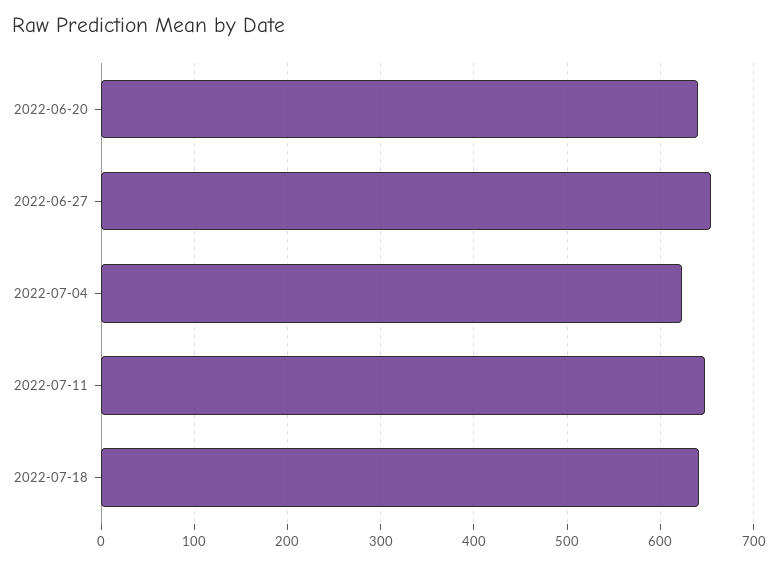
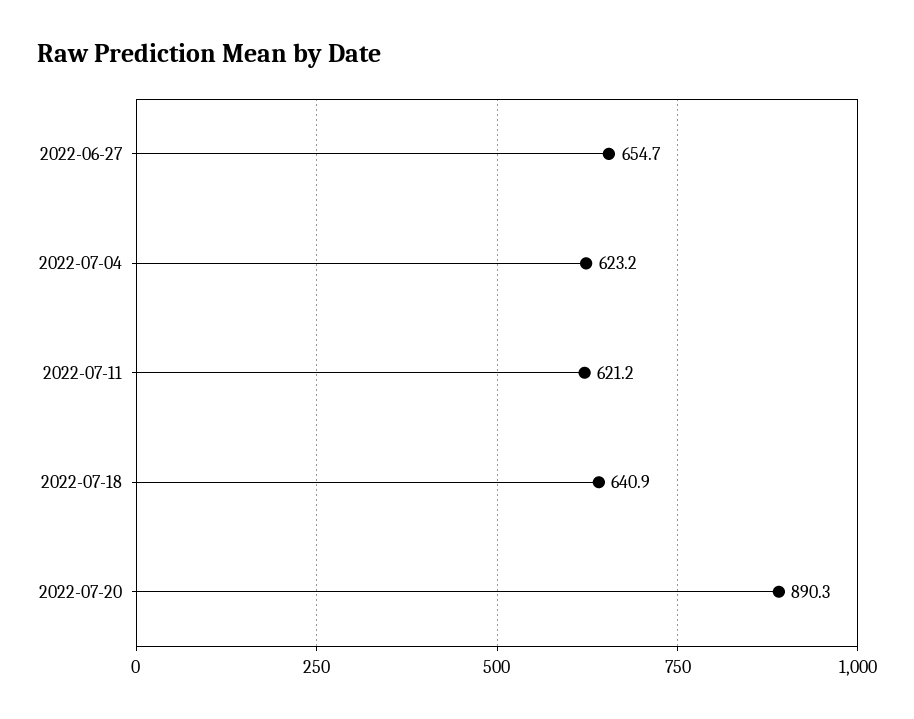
2022-06-20: 640 -> none
2022-07-11: 650 -> 621.2
2022-07-20: none -> 890.3

